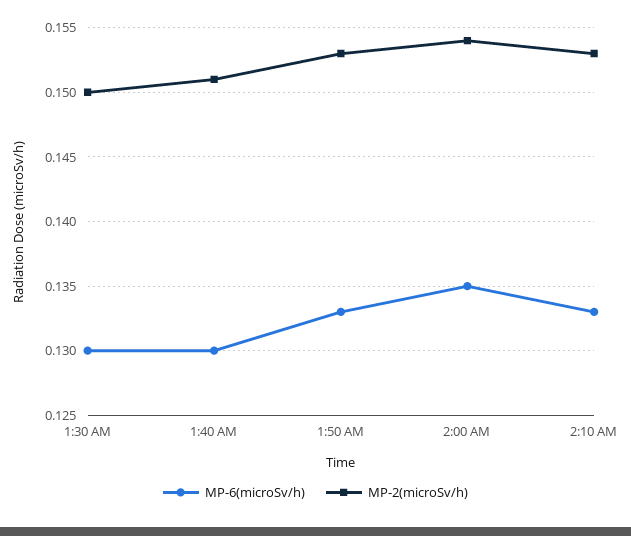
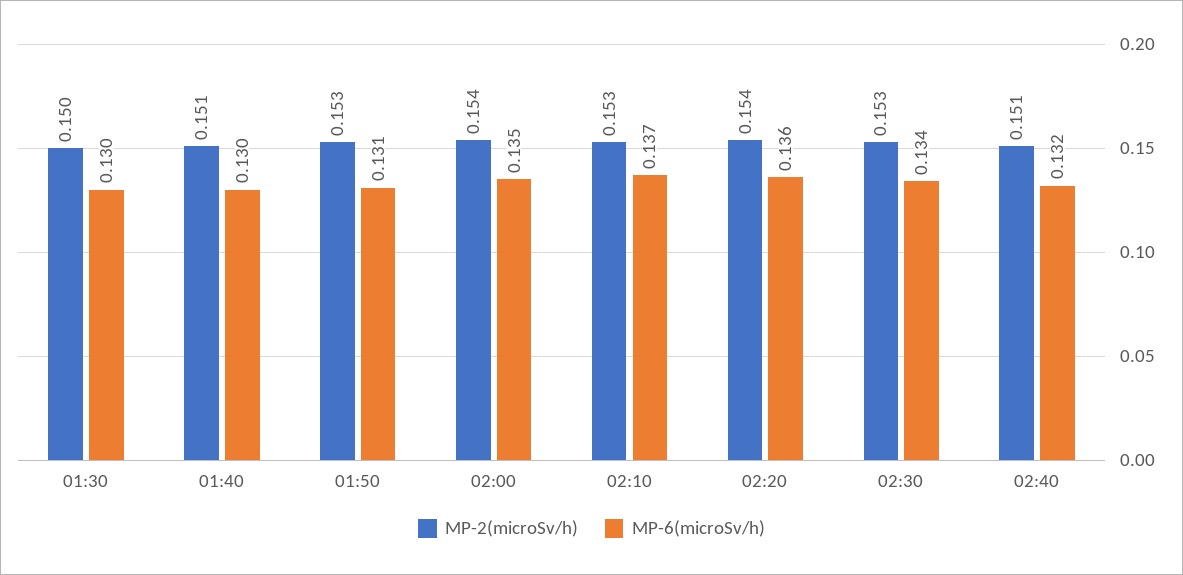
MP-6(microSv/h), 1:50 AM: 0.133 -> 0.131
MP-6(microSv/h), 2:10 AM: 0.133 -> 0.137
MP-2(microSv/h), 02:20: none -> 0.154
MP-6(microSv/h), 02:20: none -> 0.136
MP-2(microSv/h), 02:30: none -> 0.153
MP-6(microSv/h), 02:30: none -> 0.134
MP-2(microSv/h), 02:40: none -> 0.151
MP-6(microSv/h), 02:40: none -> 0.132

